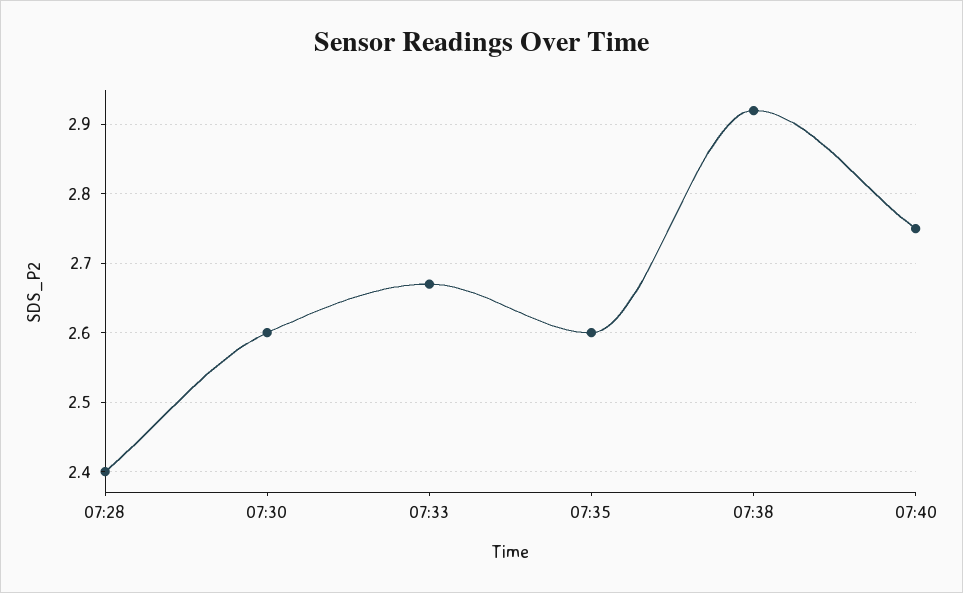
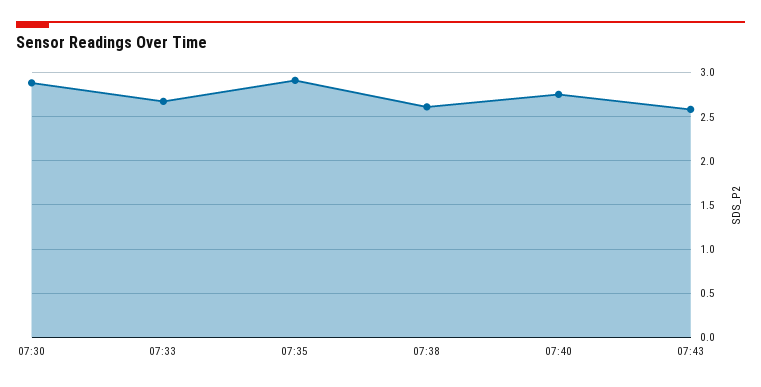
07:28: 2.4 -> none
07:30: 2.6 -> 2.9
07:35: 2.6 -> 2.9
07:38: 2.92 -> 2.6
07:43: none -> 2.6

